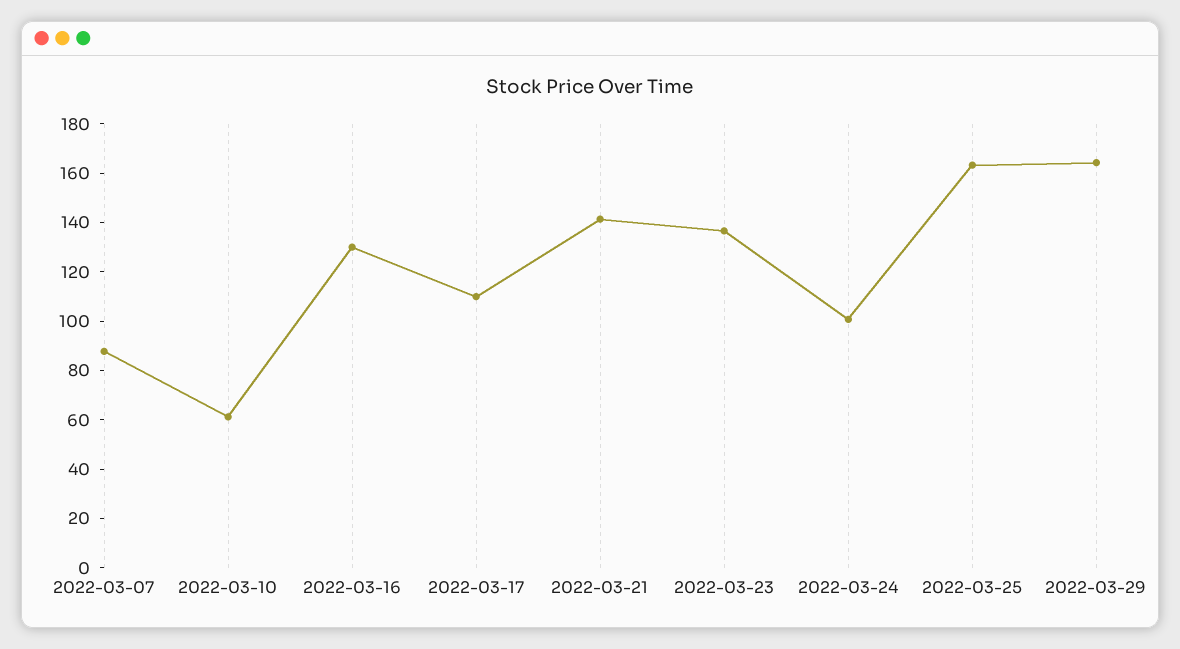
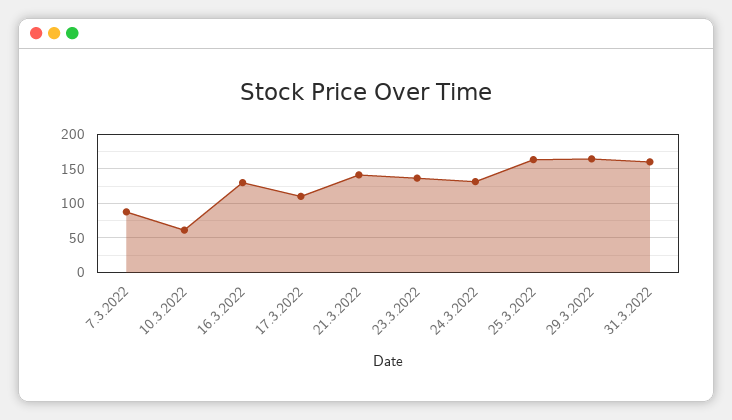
2022-03-24: 100 -> 130
31.3.2022: none -> 160

